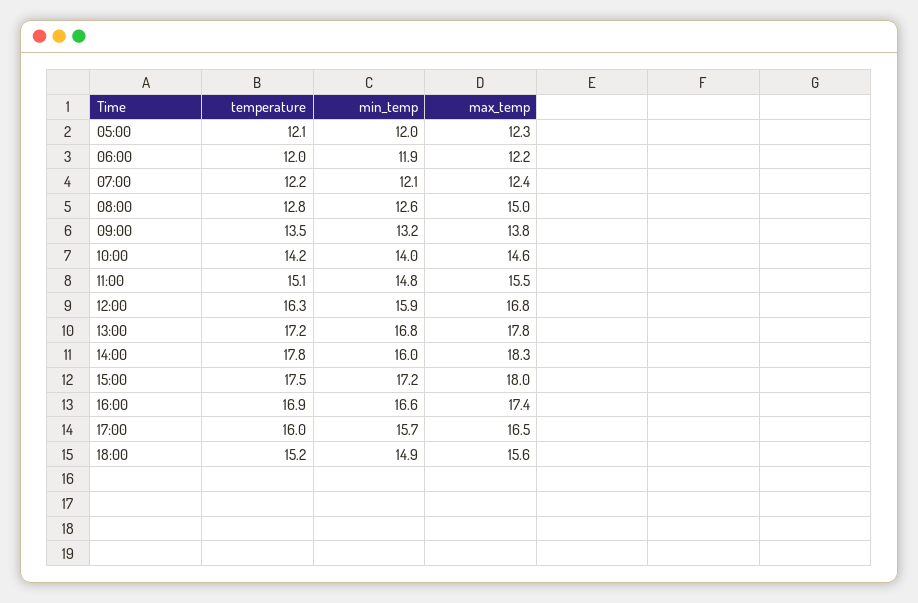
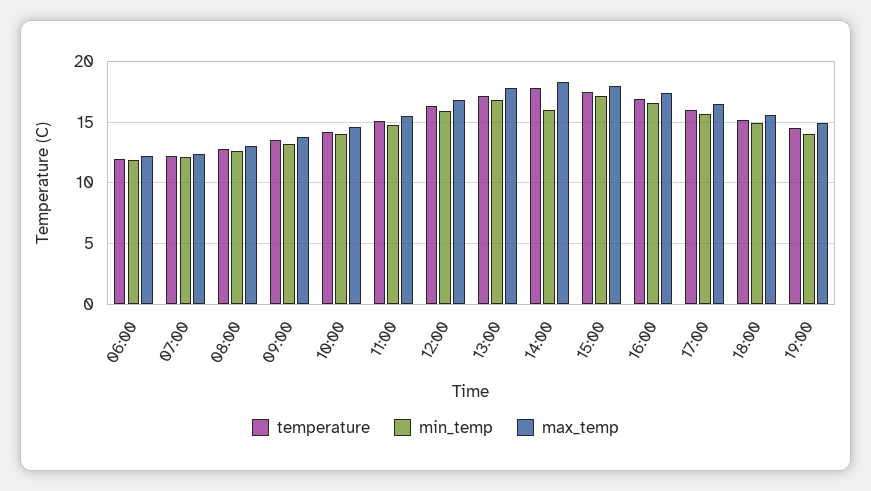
temperature, 05:00: 12.1 -> none
min_temp, 05:00: 12 -> none
max_temp, 05:00: 12.3 -> none
max_temp, 08:00: 15 -> 13
temperature, 19:00: none -> 14.5
min_temp, 19:00: none -> 14
max_temp, 19:00: none -> 15

